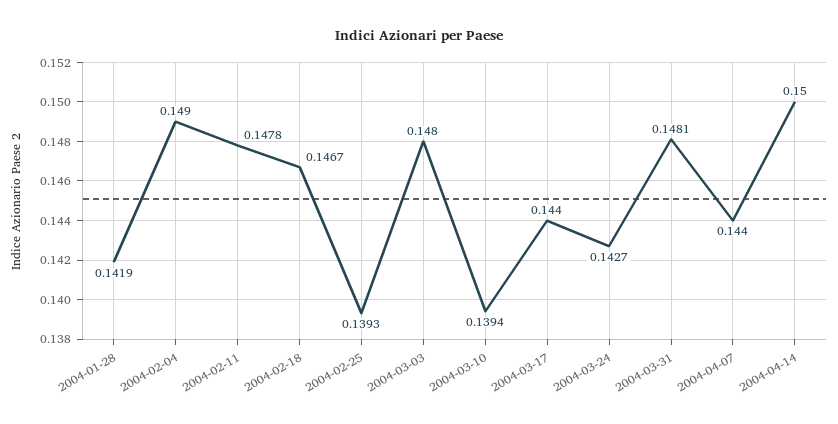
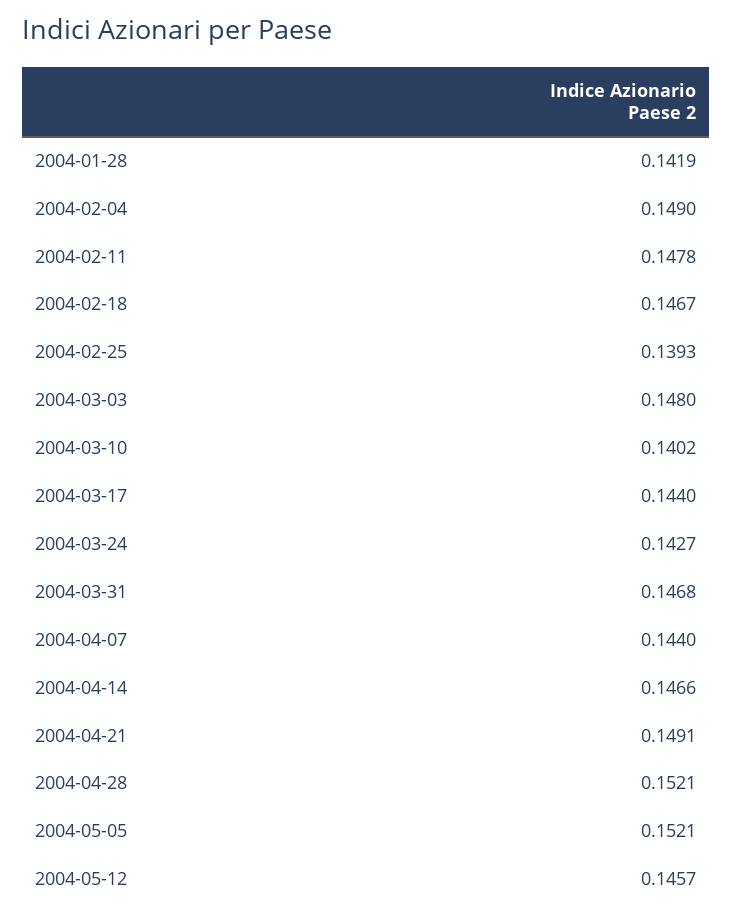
2004-03-10: 0.1394 -> 0.1402
2004-03-31: 0.1481 -> 0.1468
2004-04-14: 0.15 -> 0.1466
2004-04-21: none -> 0.1491
2004-04-28: none -> 0.1521
2004-05-05: none -> 0.1521
2004-05-12: none -> 0.1457

